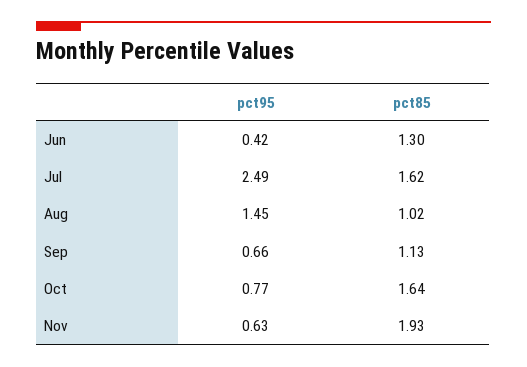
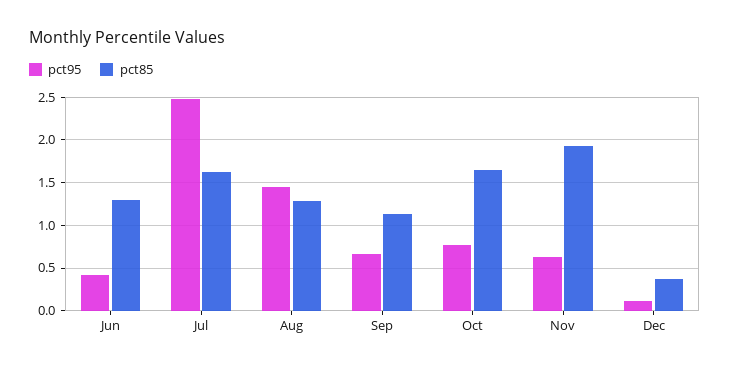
pct85, Aug: 1.02 -> 1.3
pct95, Dec: none -> 0.1
pct85, Dec: none -> 0.4

